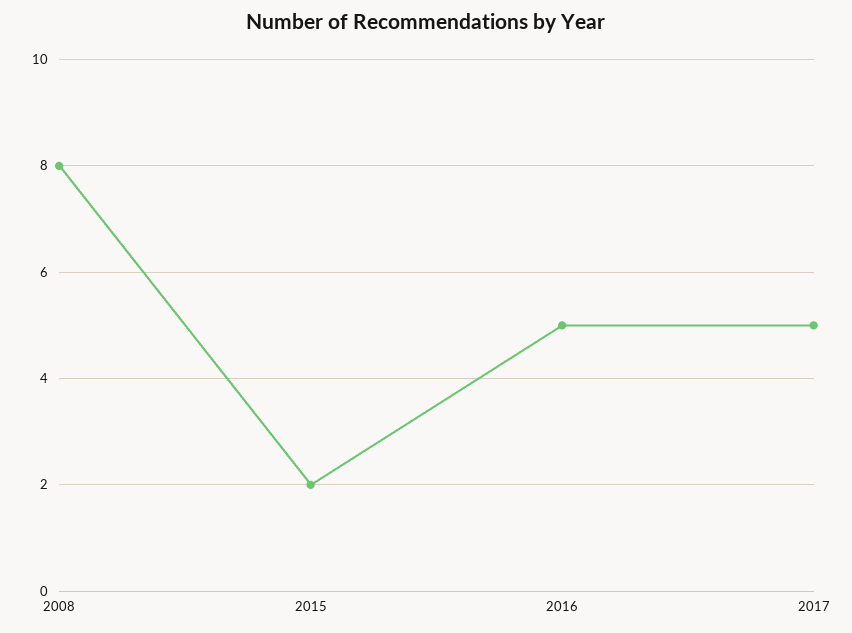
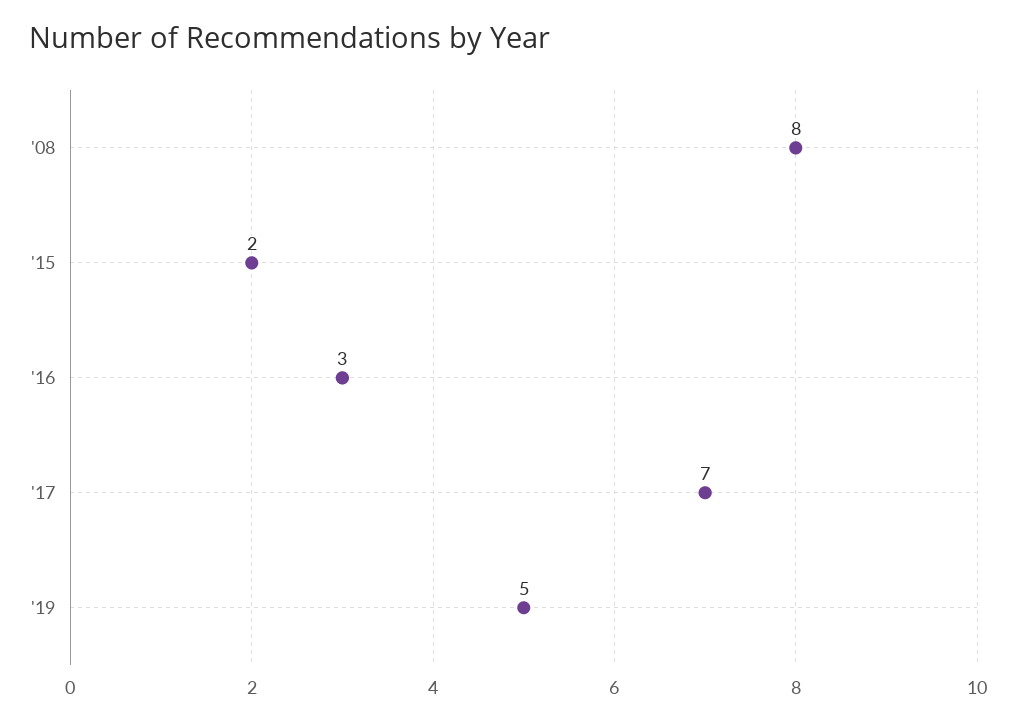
2016: 5 -> 3
2017: 5 -> 7
'19: none -> 5

